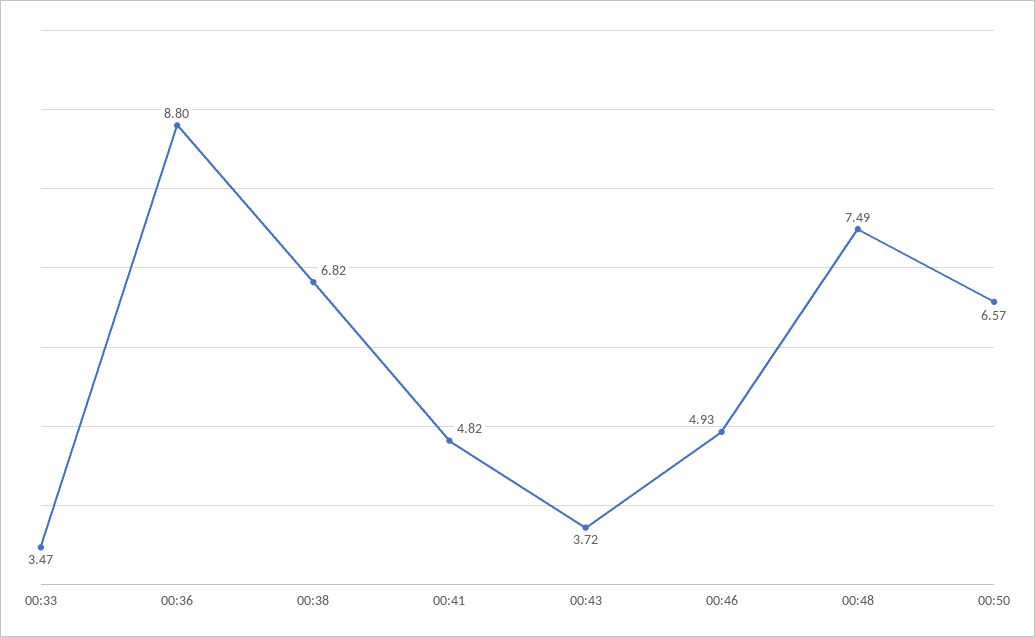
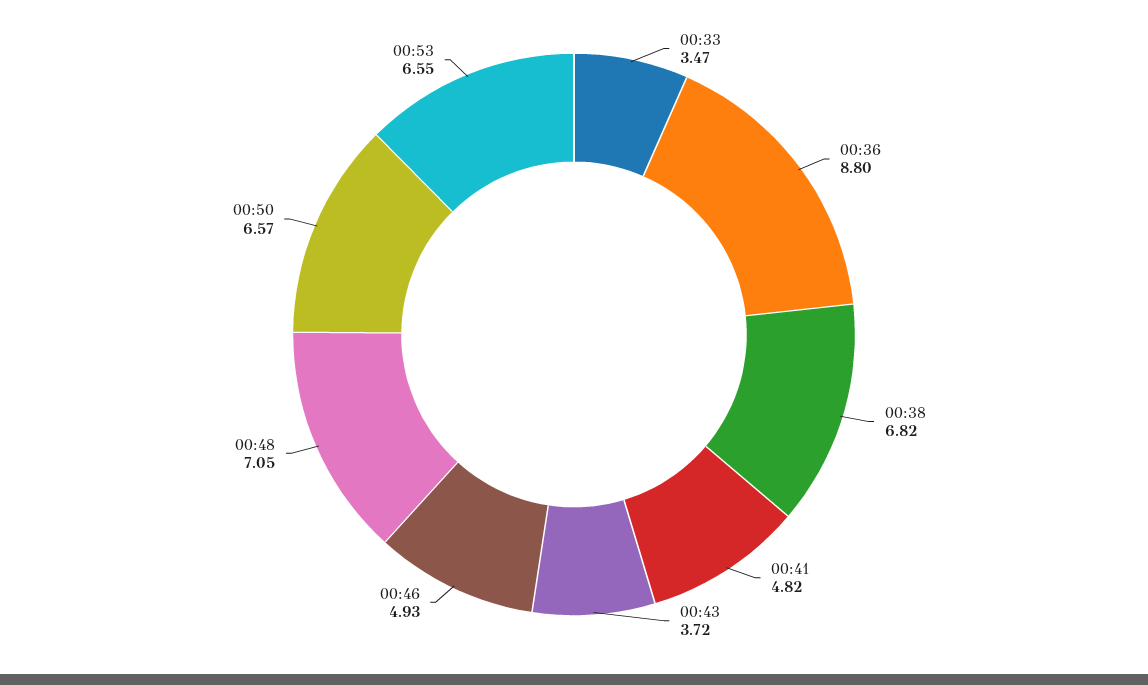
00:48: 7.49 -> 7.05
00:53: none -> 6.55

